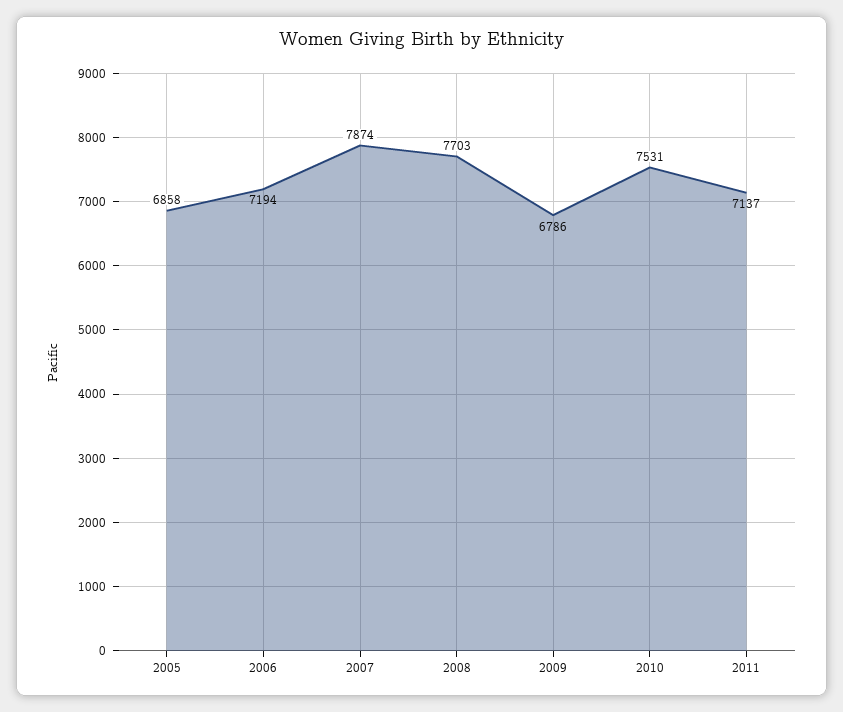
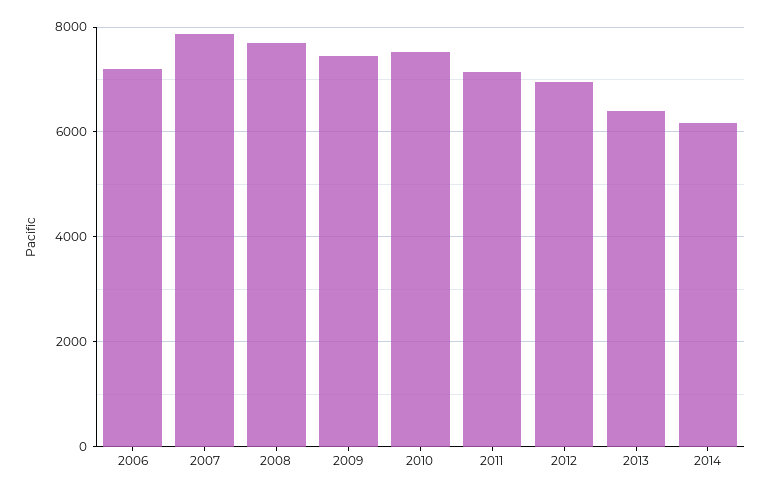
2005: 6858 -> none
2009: 6786 -> 7400
2012: none -> 7000
2013: none -> 6400
2014: none -> 6200

